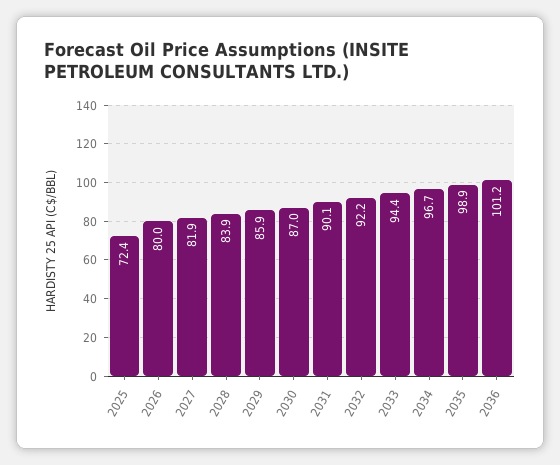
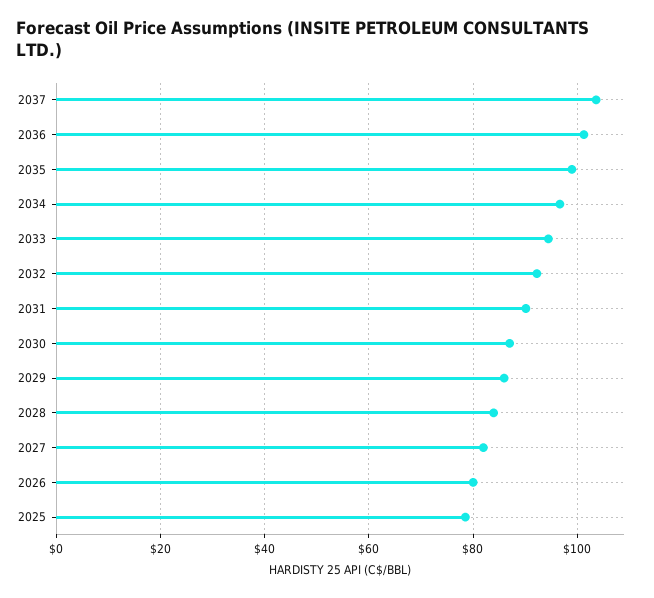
2025: 72.4 -> 78
2037: none -> 104

